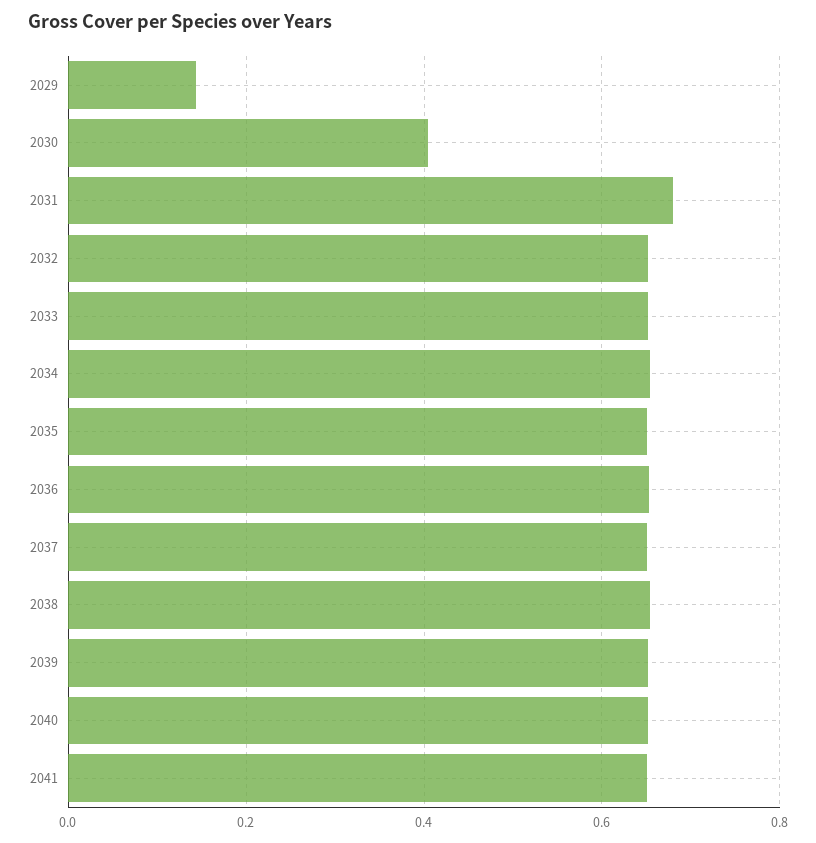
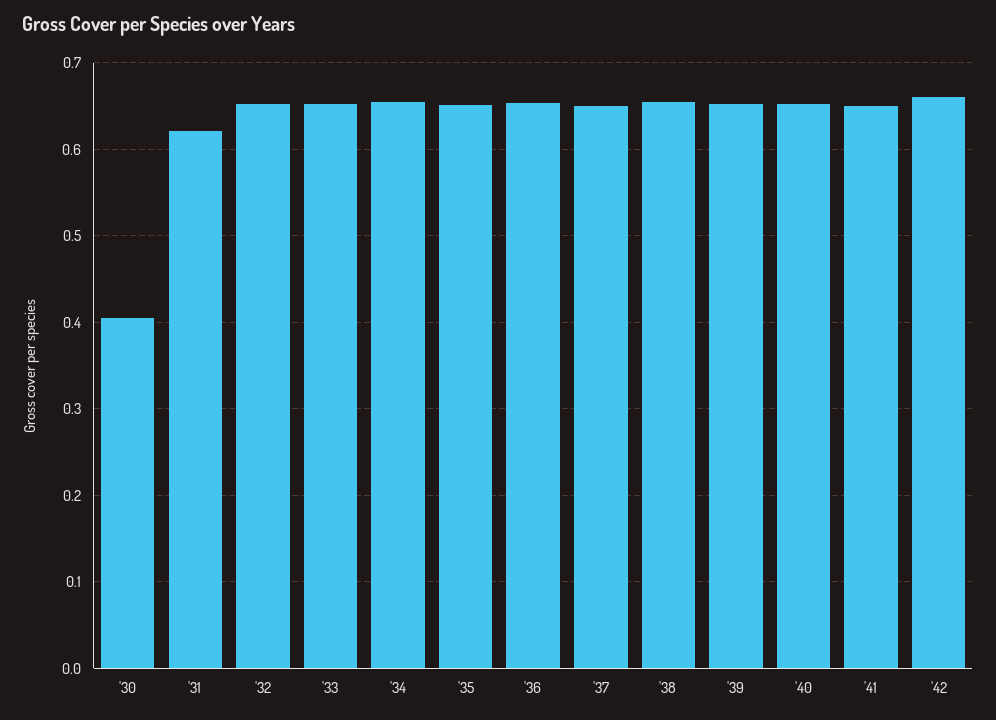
2029: 0.14 -> none
2031: 0.68 -> 0.62
'42: none -> 0.66

